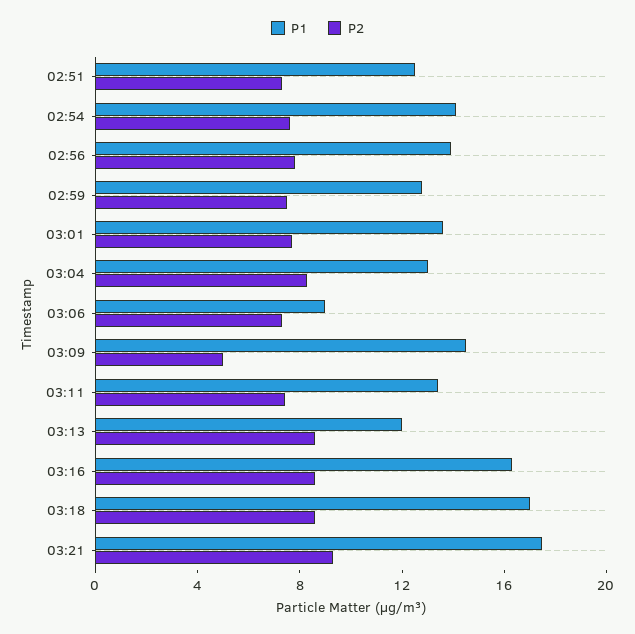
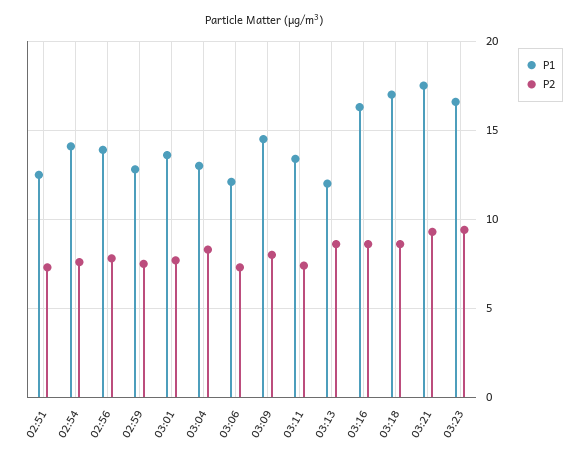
P1, 03:06: 9 -> 12
P2, 03:09: 5 -> 8
P1, 03:23: none -> 16.5
P2, 03:23: none -> 9.5

